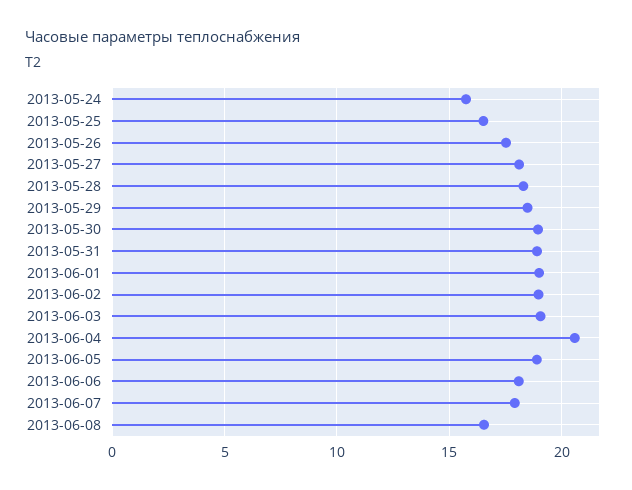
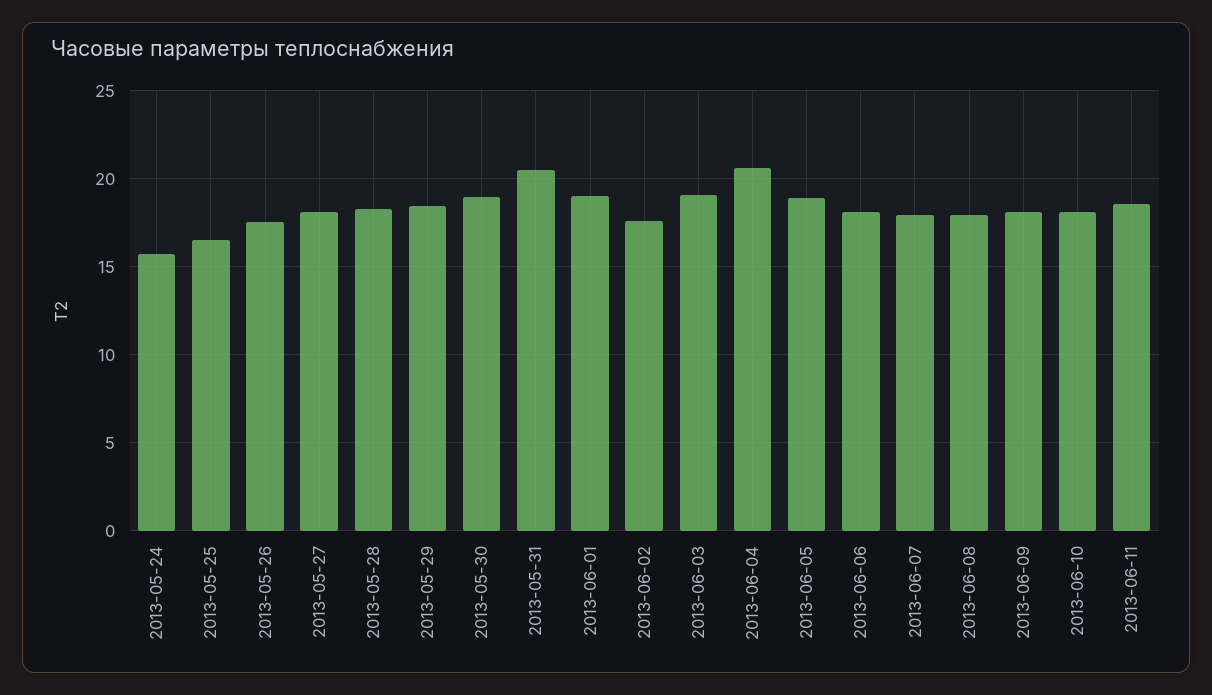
2013-05-31: 19 -> 20.5
2013-06-02: 19 -> 17.5
2013-06-08: 16.5 -> 18
2013-06-09: none -> 18
2013-06-10: none -> 18
2013-06-11: none -> 18.5

